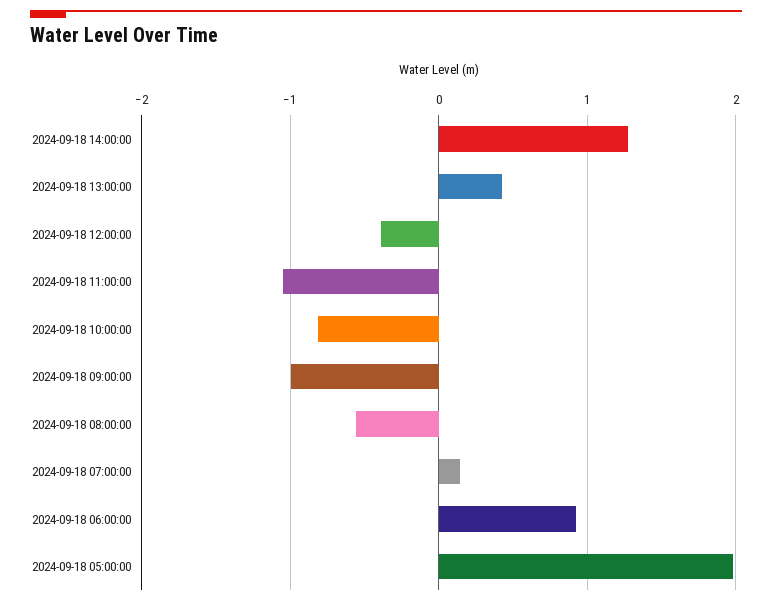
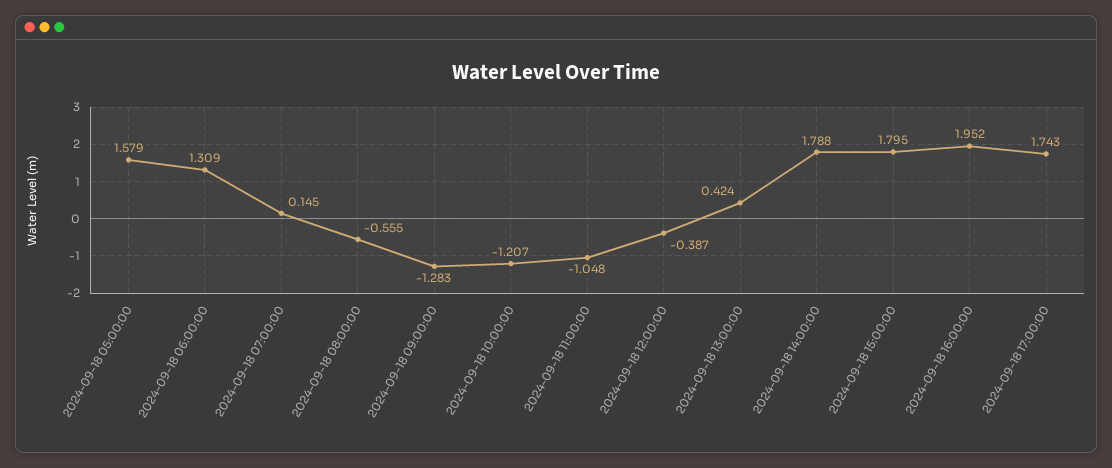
2024-09-18 14:00:00: 1.3 -> 1.788
2024-09-18 10:00:00: -0.8 -> -1.207
2024-09-18 09:00:00: -1 -> -1.283
2024-09-18 06:00:00: 0.9 -> 1.309
2024-09-18 05:00:00: 2 -> 1.579
2024-09-18 15:00:00: none -> 1.795
2024-09-18 16:00:00: none -> 1.952
2024-09-18 17:00:00: none -> 1.743

